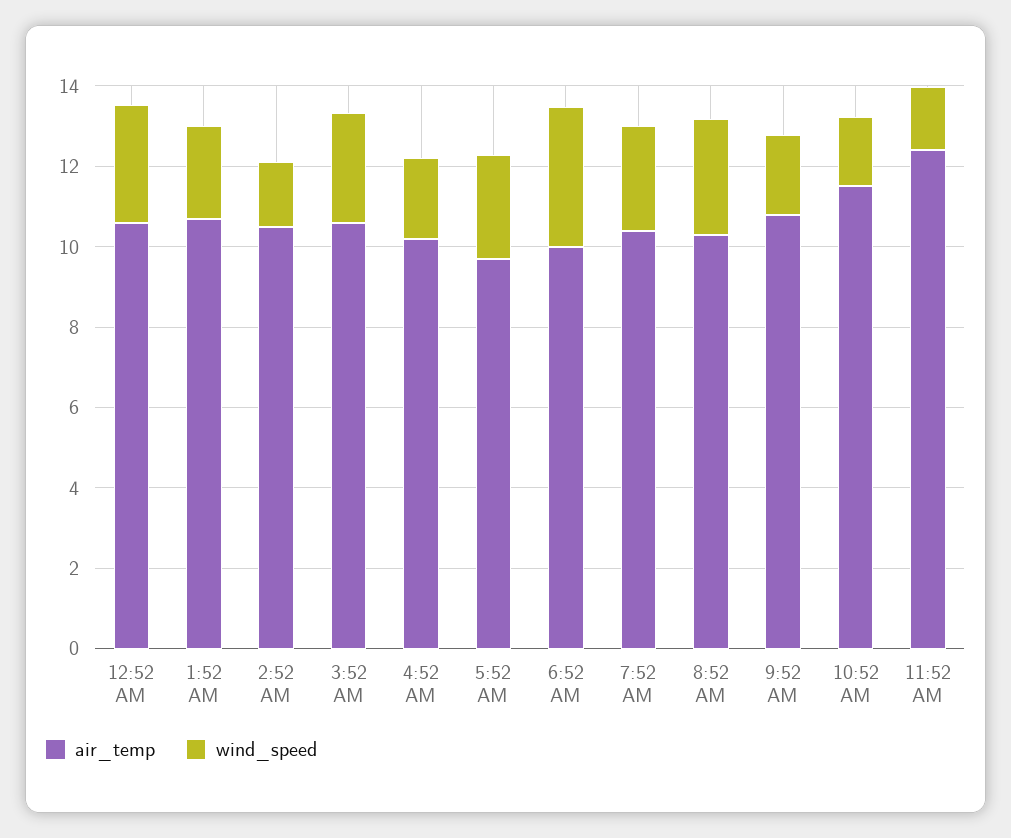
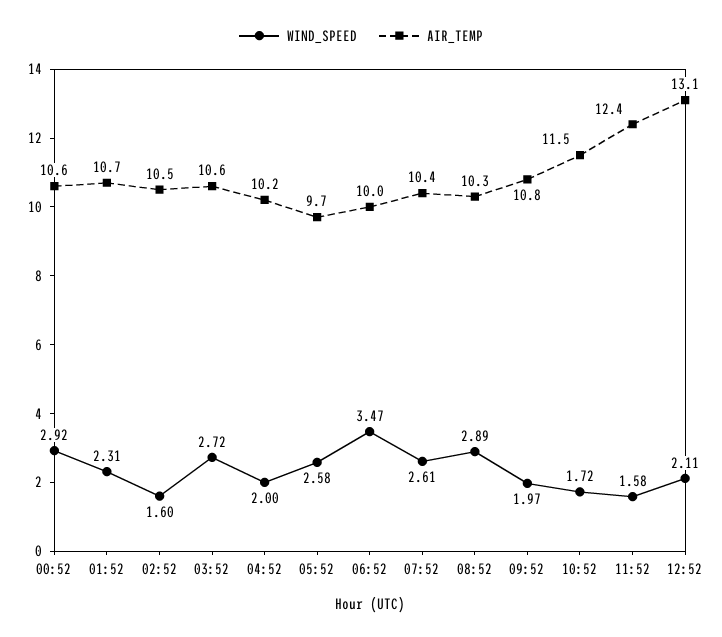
wind_speed, 12:52: none -> 2.11
air_temp, 12:52: none -> 13.1

